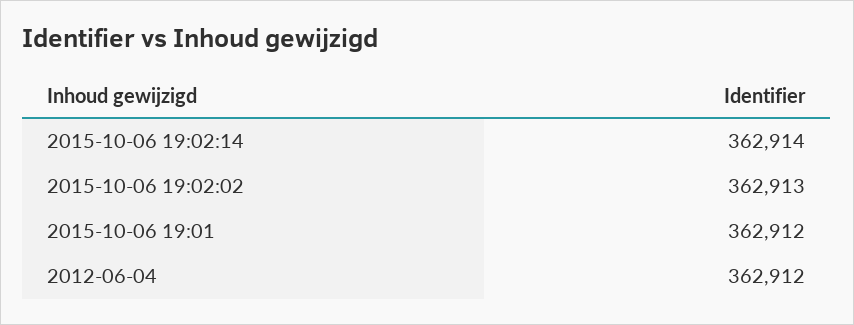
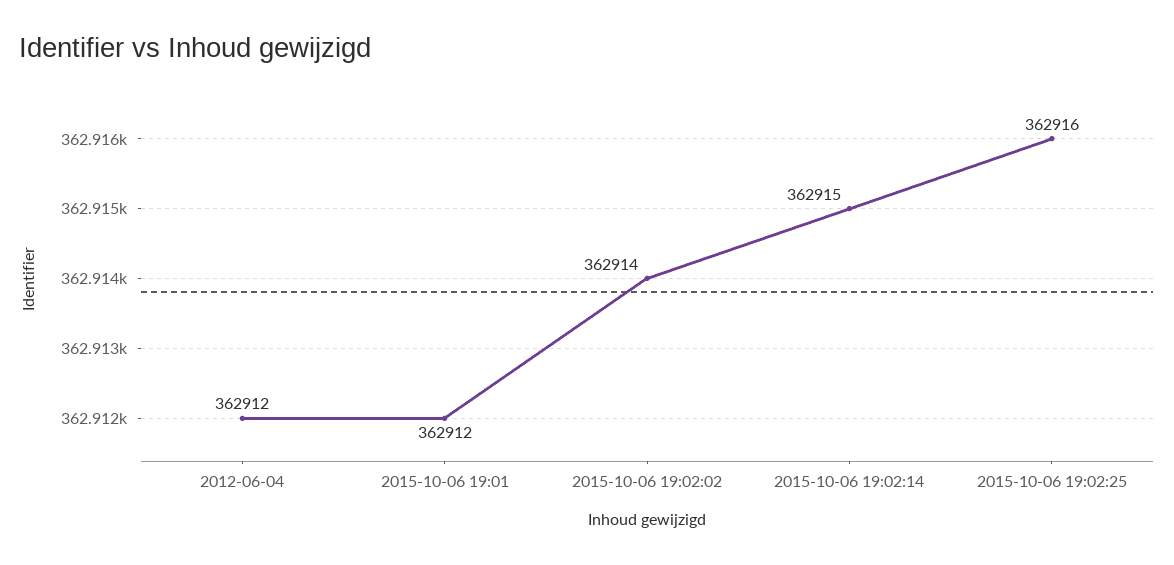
2015-10-06 19:02:14: 362914 -> 362915
2015-10-06 19:02:02: 362913 -> 362914
2015-10-06 19:02:25: none -> 362916

